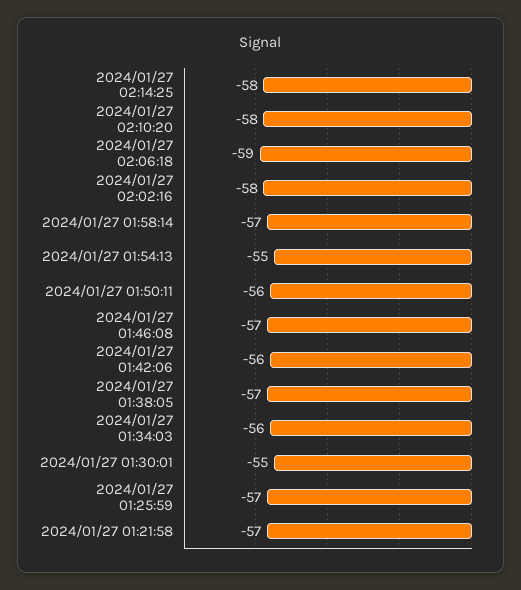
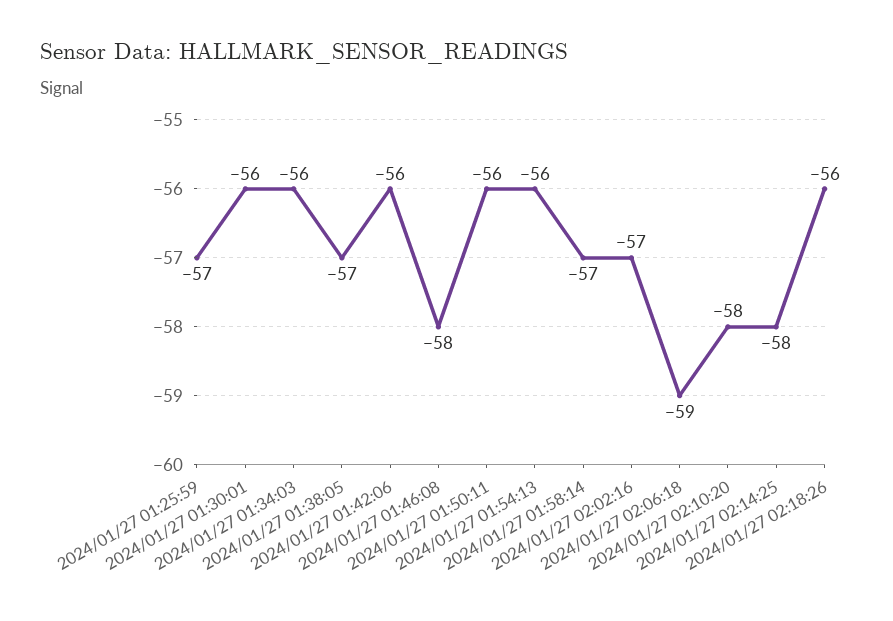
2024/01/27 02:02:16: -58 -> -57
2024/01/27 01:54:13: -55 -> -56
2024/01/27 01:46:08: -57 -> -58
2024/01/27 01:30:01: -55 -> -56
2024/01/27 01:21:58: -57 -> none
2024/01/27 02:18:26: none -> -56

